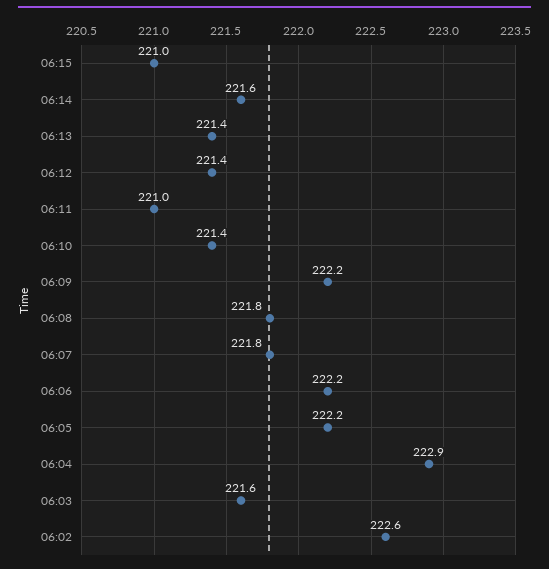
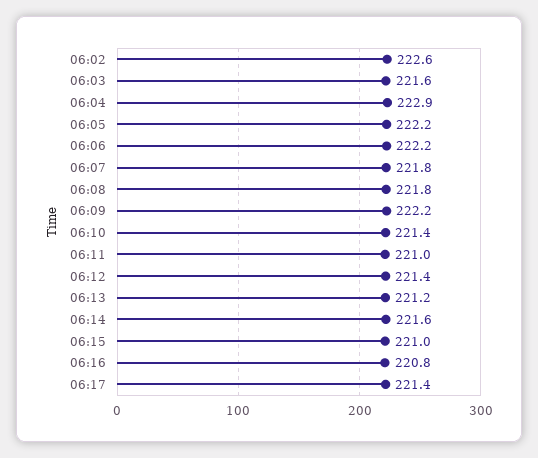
06:13: 221.4 -> 221.2
06:16: none -> 220.8
06:17: none -> 221.4

